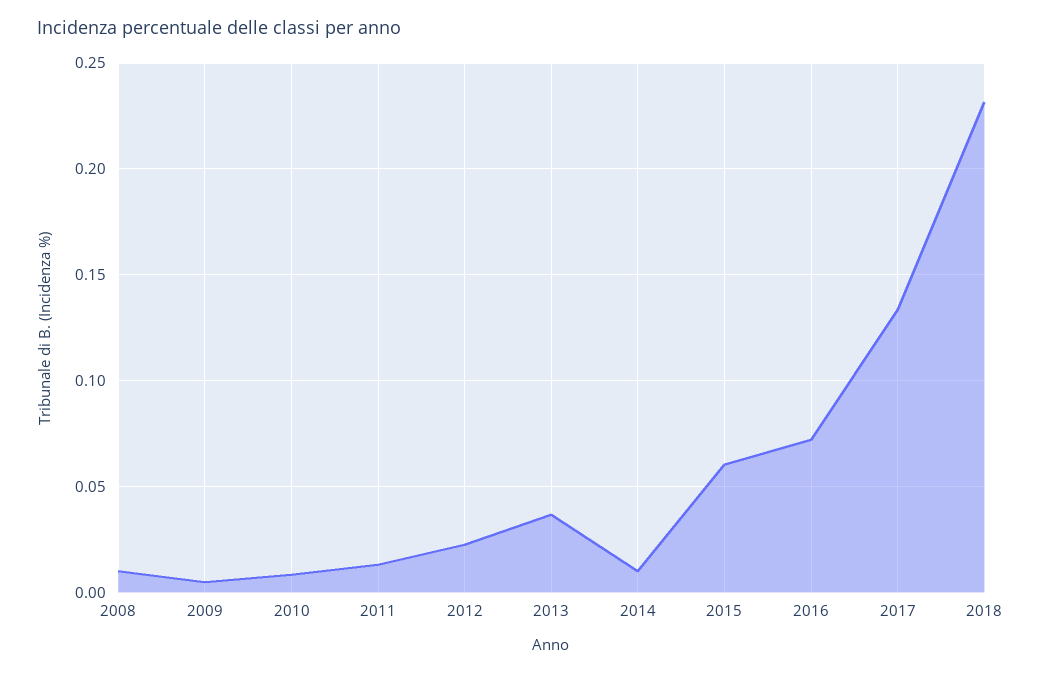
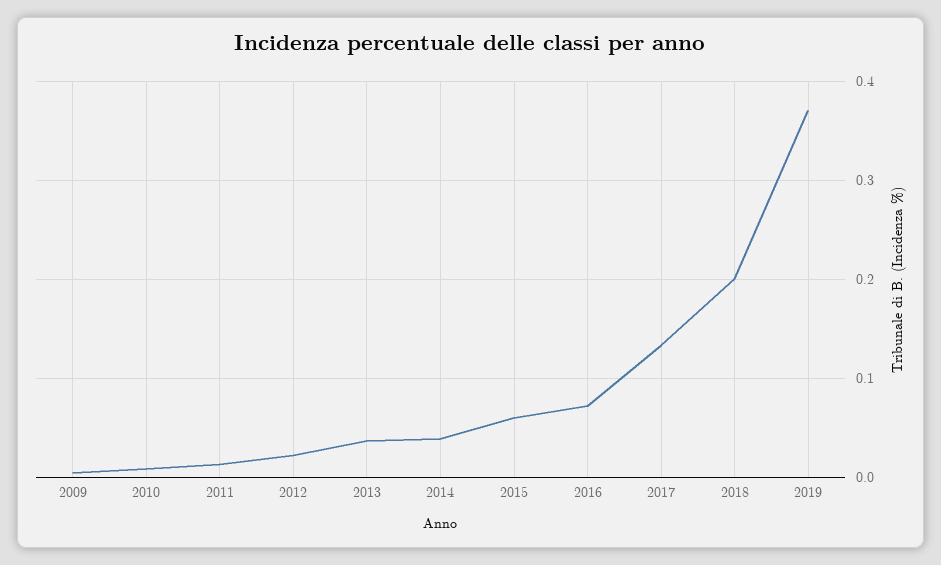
2008: 0.01 -> none
2014: 0.01 -> 0.04
2018: 0.23 -> 0.2
2019: none -> 0.37

